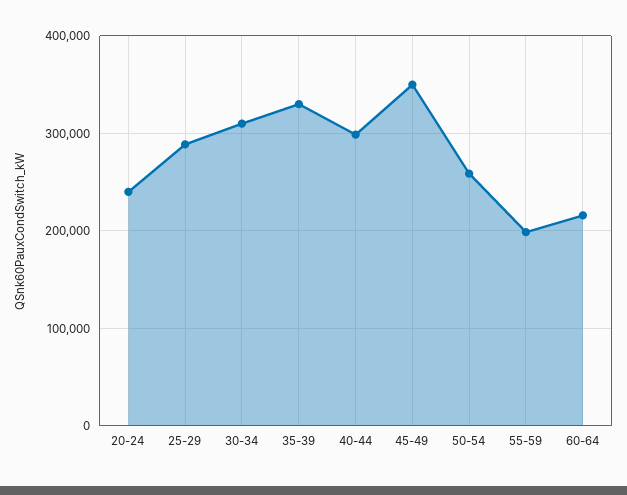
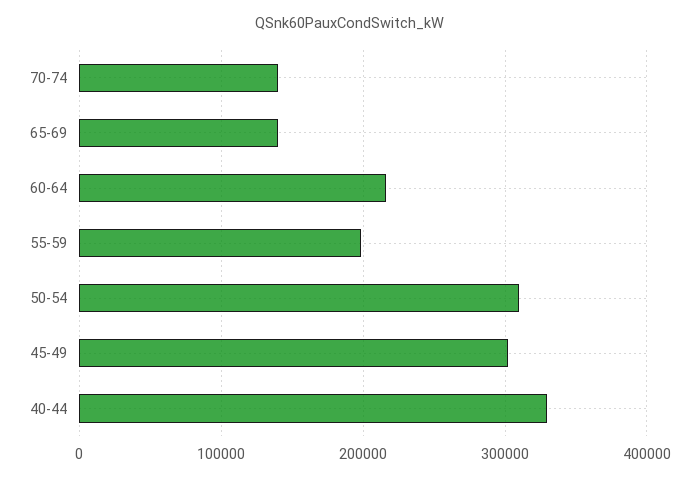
20-24: 240000 -> none
25-29: 290000 -> none
30-34: 310000 -> none
35-39: 330000 -> none
40-44: 300000 -> 330000
45-49: 350000 -> 300000
50-54: 260000 -> 310000
70-74: none -> 140000
65-69: none -> 140000

